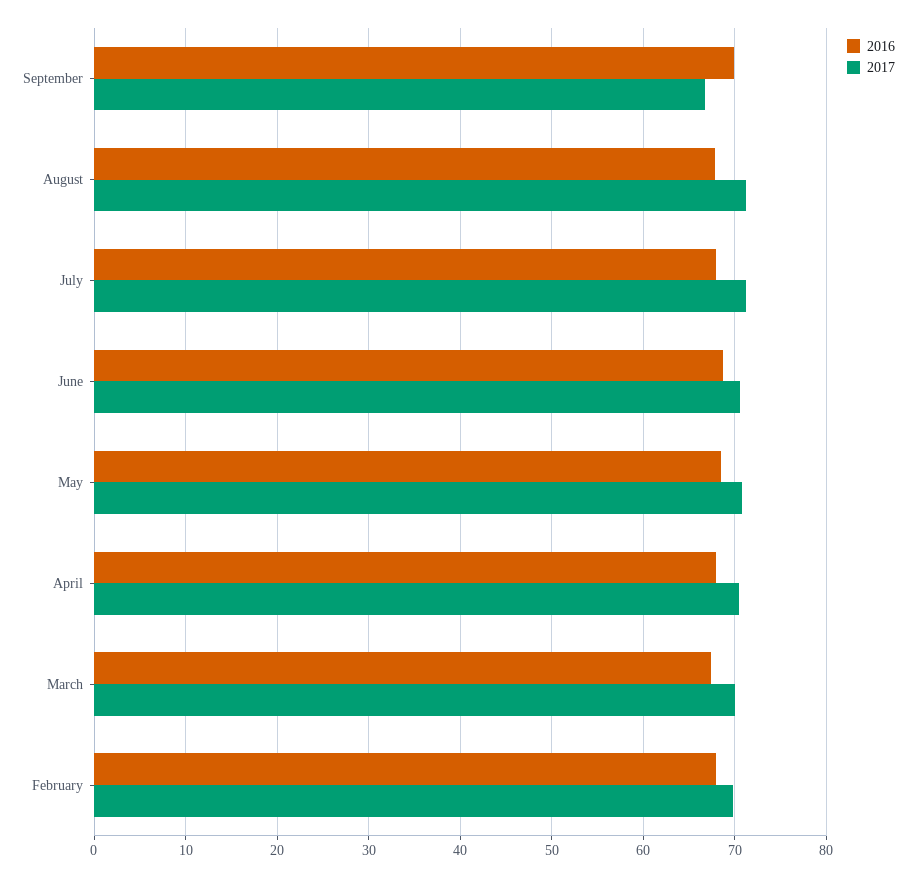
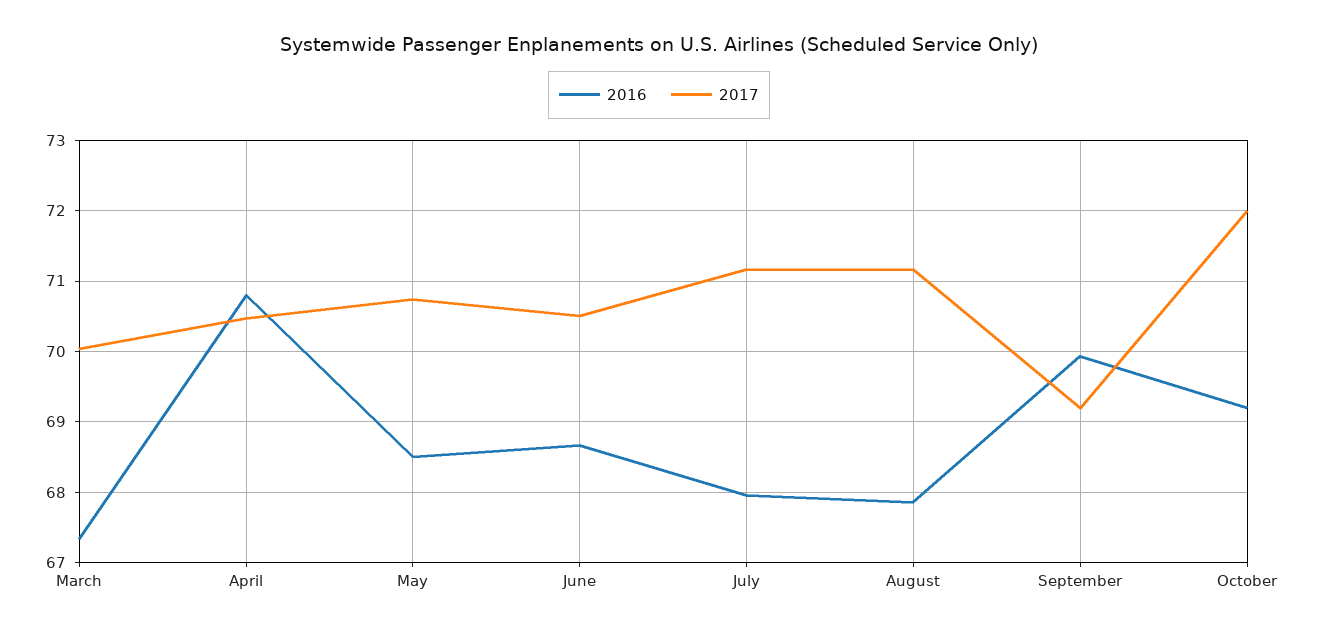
2017, September: 67 -> 69.2
2016, April: 68 -> 70.8
2016, February: 68 -> none
2017, February: 70 -> none
2016, October: none -> 69.2
2017, October: none -> 72

